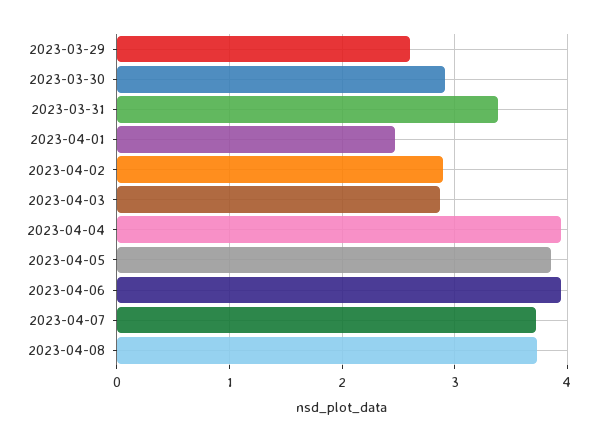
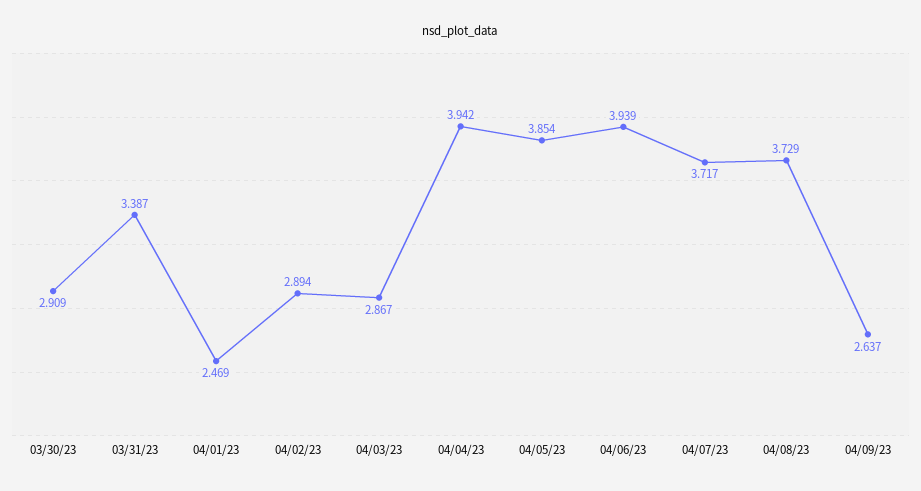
2023-03-29: 2.6 -> none
04/09/23: none -> 2.637

